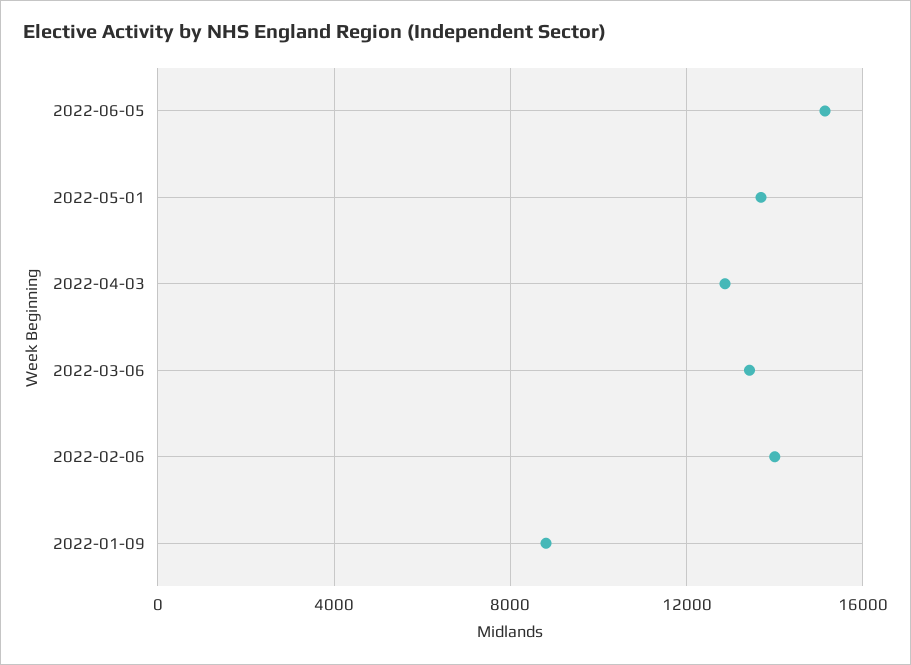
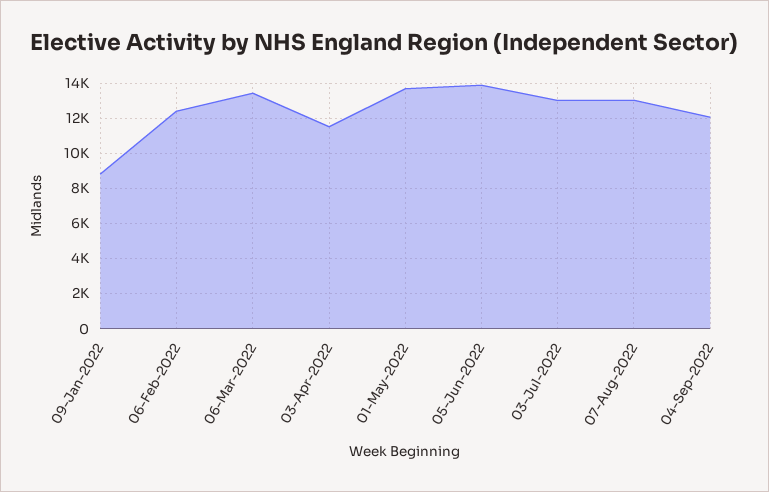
2022-06-05: 15000 -> 14000
2022-04-03: 13000 -> 11500
2022-02-06: 14000 -> 12500
03-Jul-2022: none -> 13000
07-Aug-2022: none -> 13000
04-Sep-2022: none -> 12000

